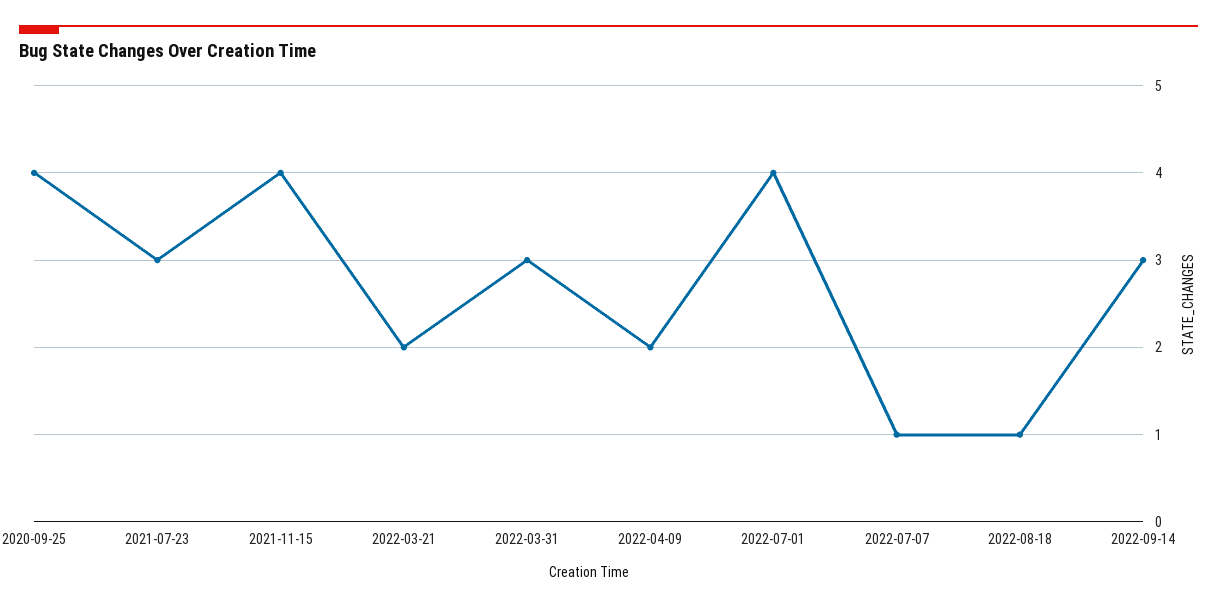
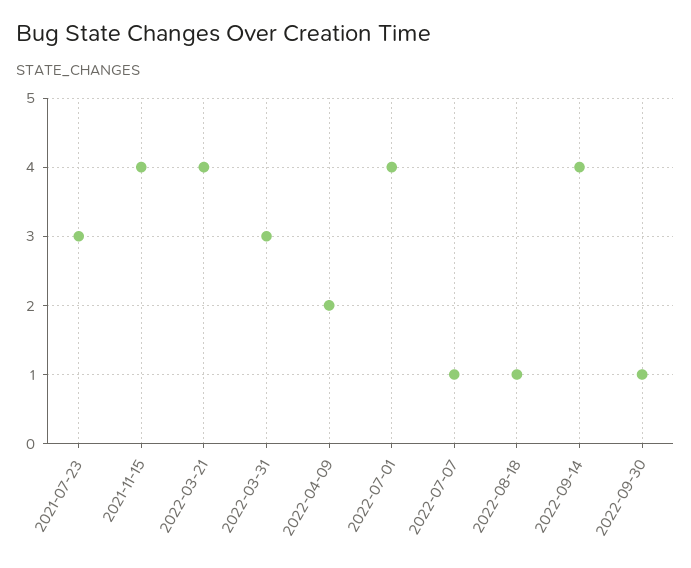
2020-09-25: 4 -> none
2022-03-21: 2 -> 4
2022-09-14: 3 -> 4
2022-09-30: none -> 1

